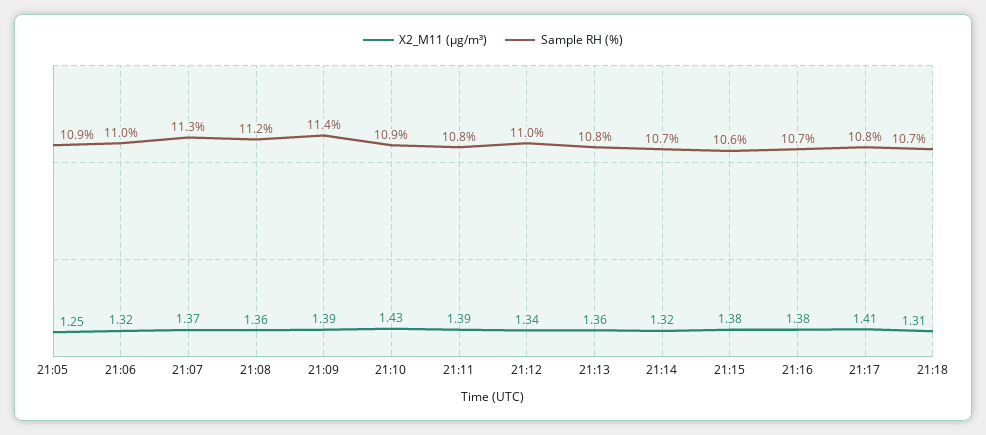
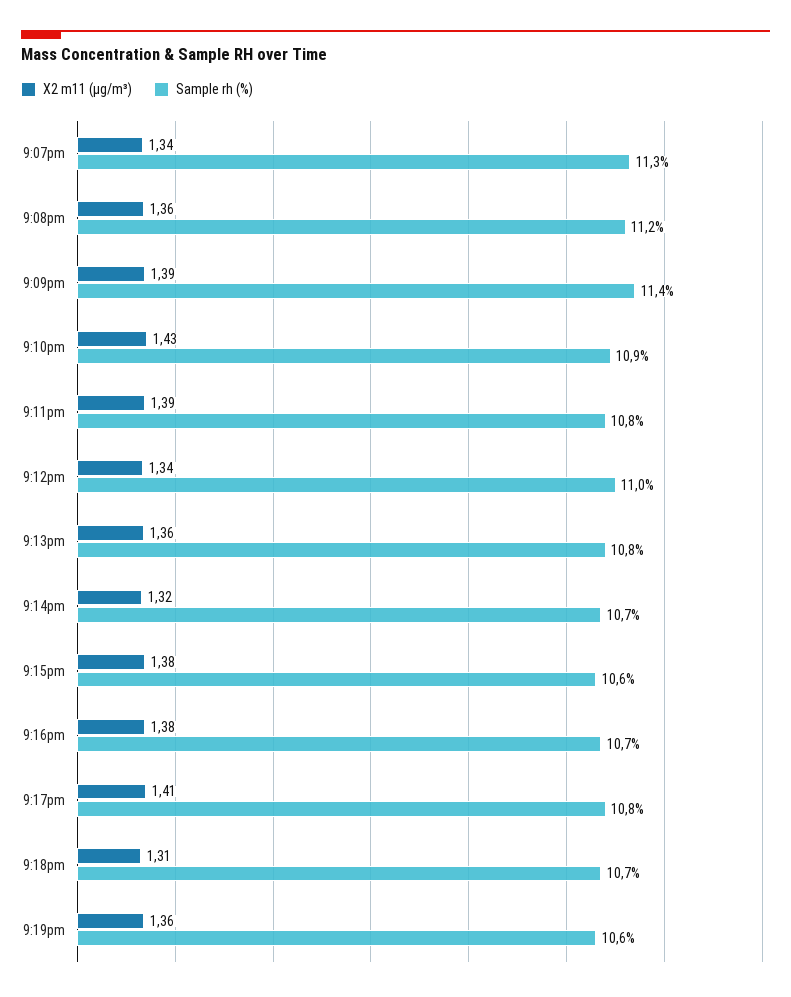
X2_M11 (μg/m³), 21:05: 1.25 -> none
Sample RH (%), 21:05: 10.9 -> none
X2_M11 (μg/m³), 21:06: 1.32 -> none
Sample RH (%), 21:06: 11 -> none
X2_M11 (μg/m³), 21:07: 1.37 -> 1.34
X2_M11 (μg/m³), 9:19pm: none -> 1.36
Sample RH (%), 9:19pm: none -> 10.6

